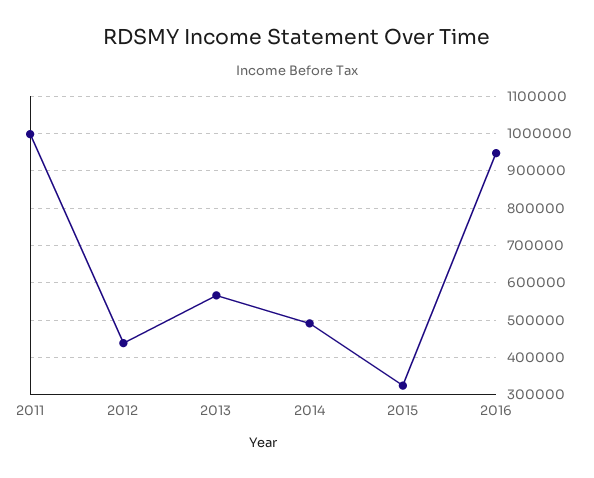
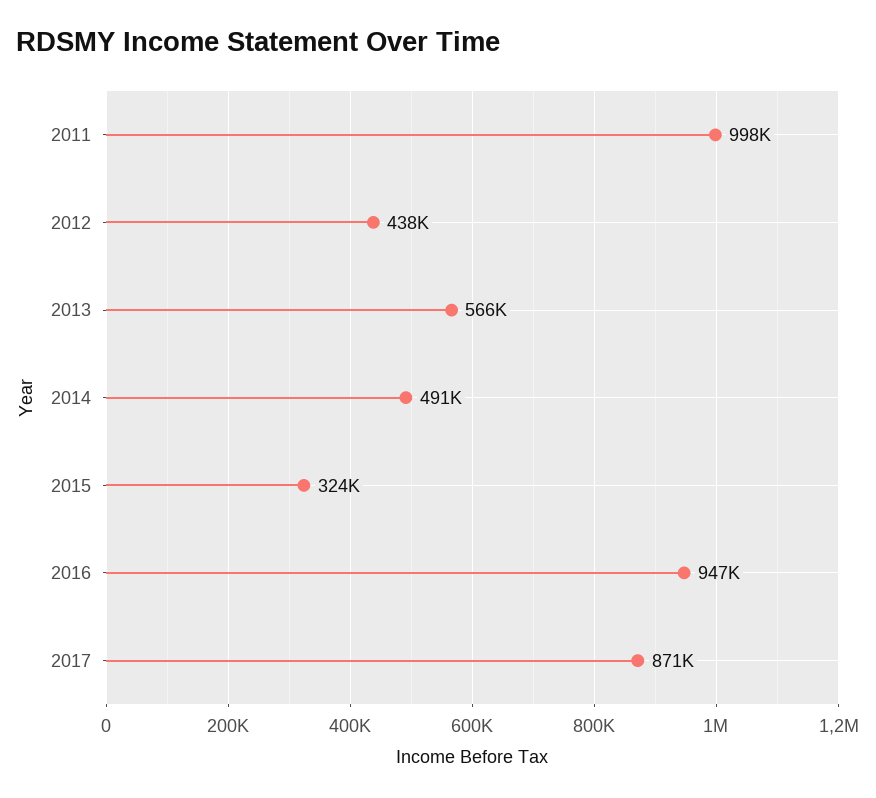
2017: none -> 871000

